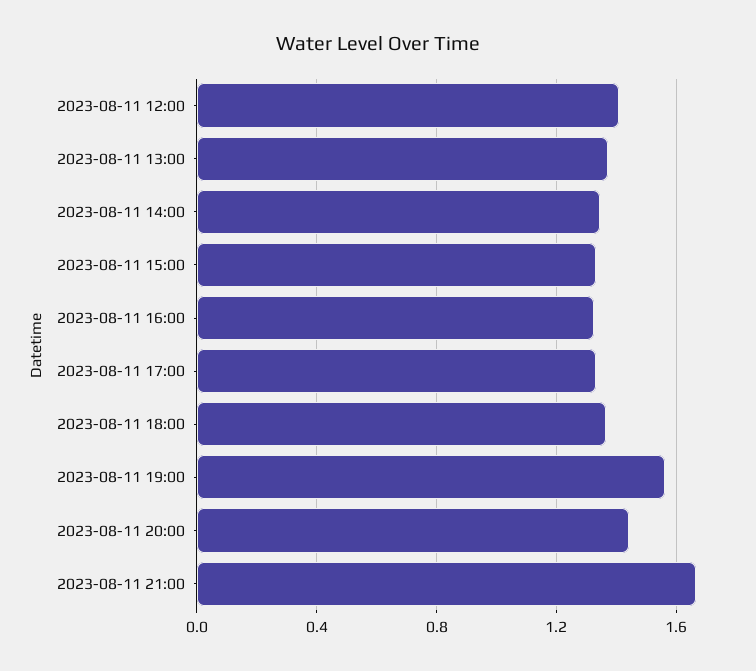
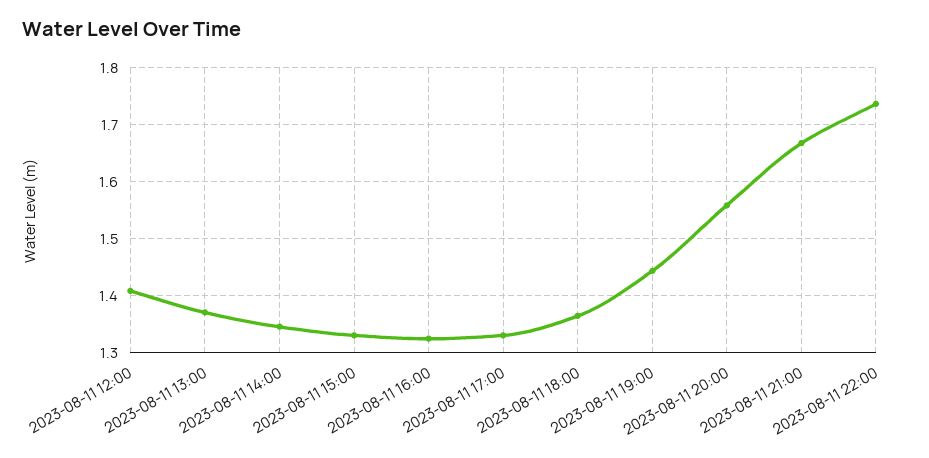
2023-08-11 19:00: 1.55 -> 1.44
2023-08-11 20:00: 1.45 -> 1.56
2023-08-11 22:00: none -> 1.74

